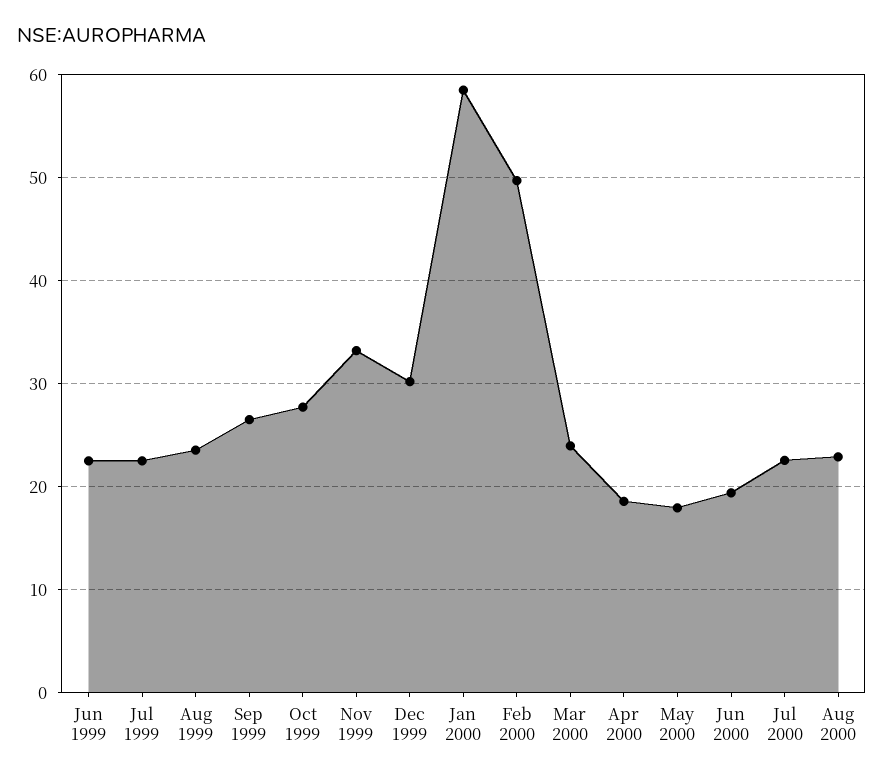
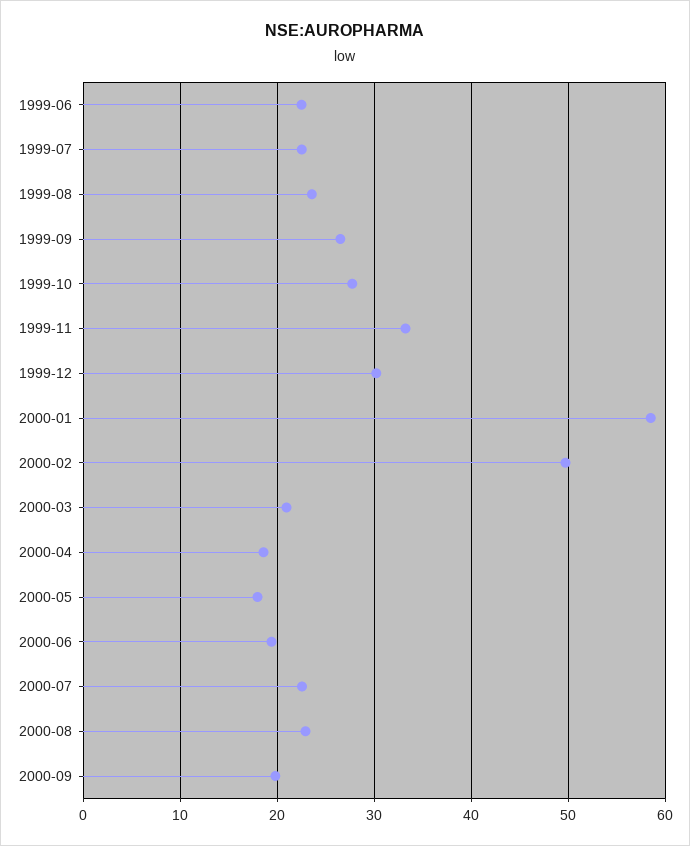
Mar 2000: 24 -> 21
2000-09: none -> 20

